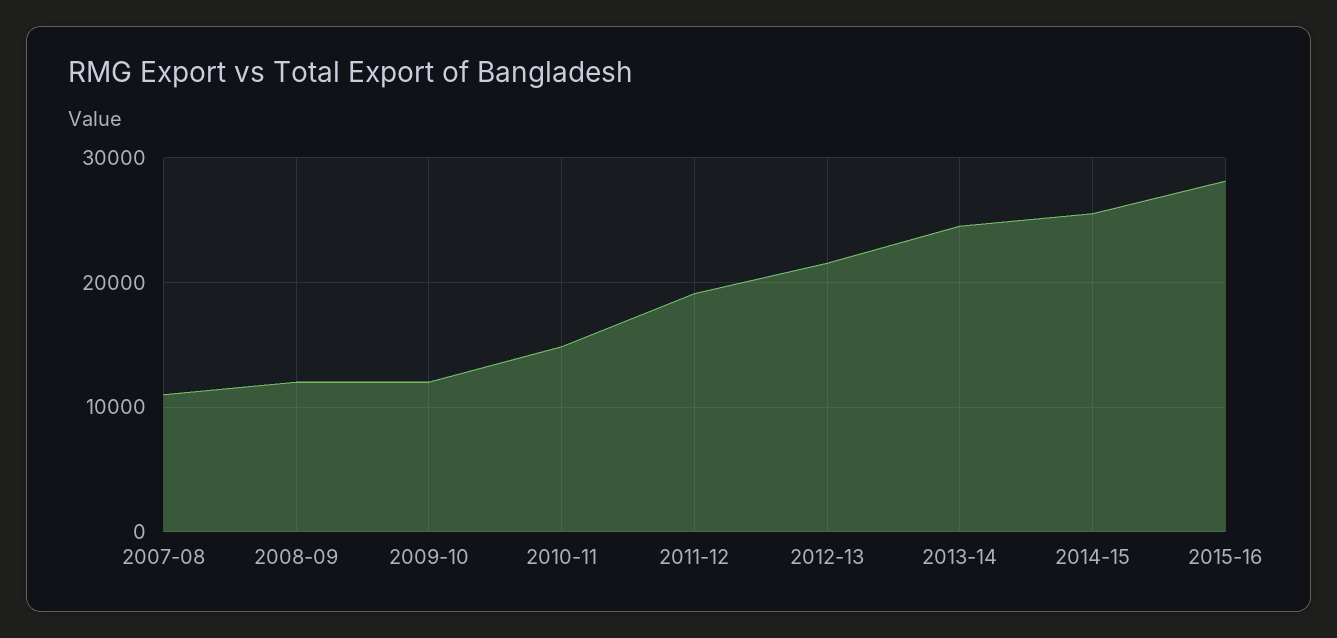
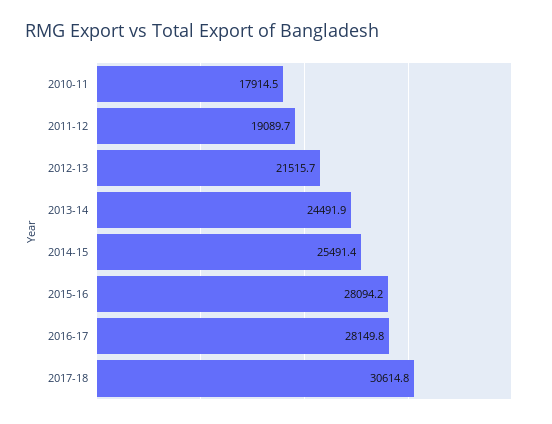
2007-08: 11000 -> none
2008-09: 12000 -> none
2009-10: 12000 -> none
2010-11: 15000 -> 17914.5
2016-17: none -> 28149.8
2017-18: none -> 30614.8

